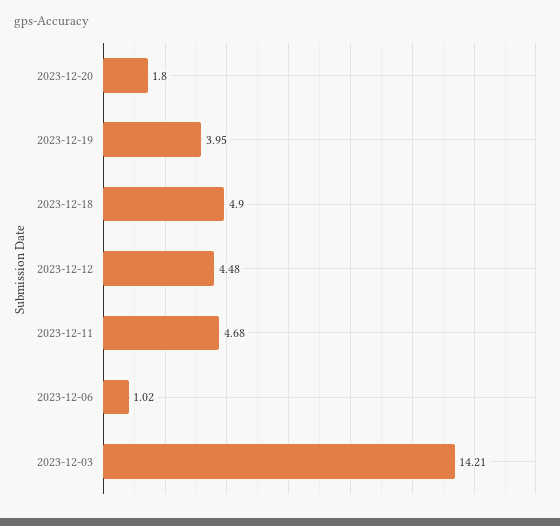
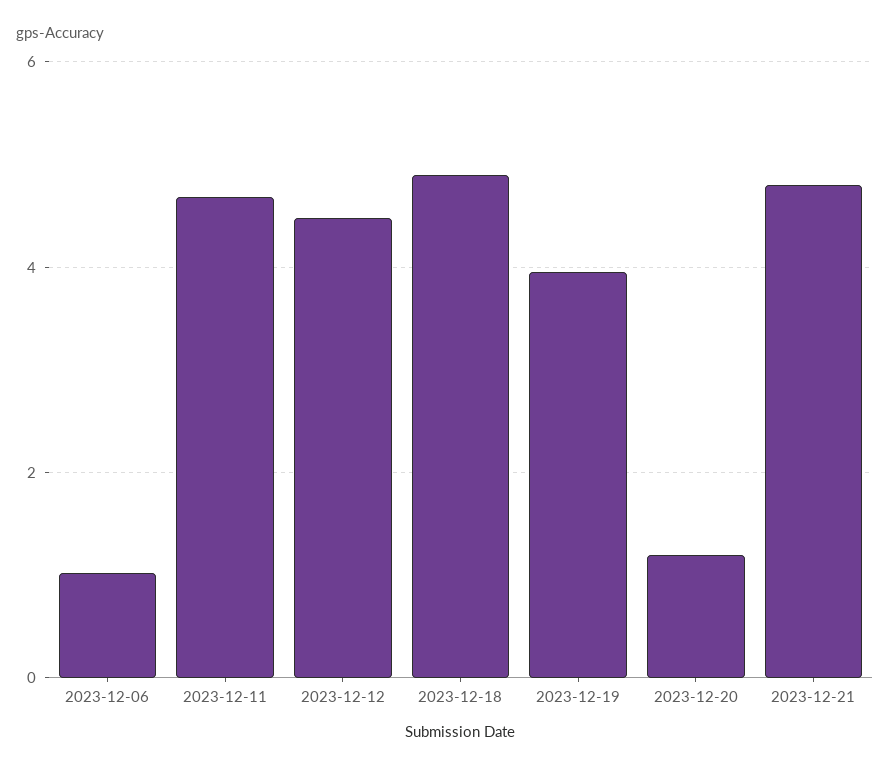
2023-12-20: 1.8 -> 1.2
2023-12-03: 14.21 -> none
2023-12-21: none -> 4.8

